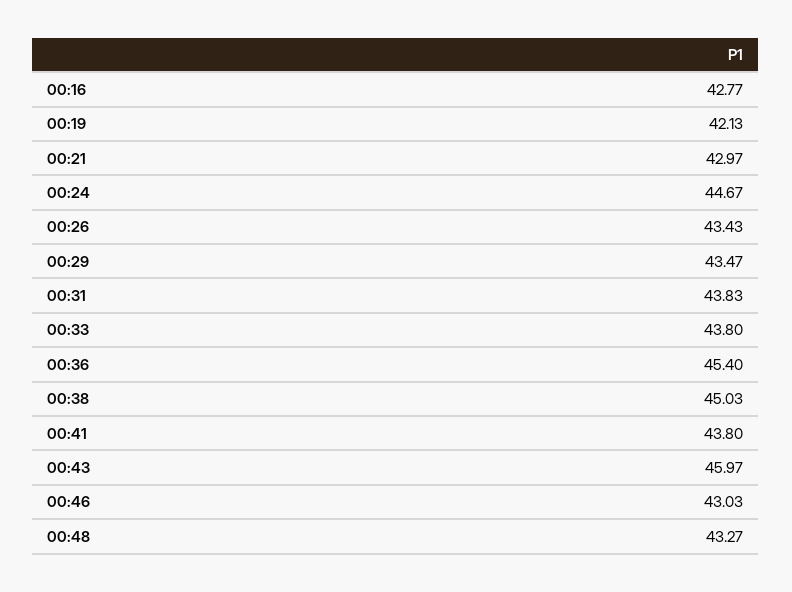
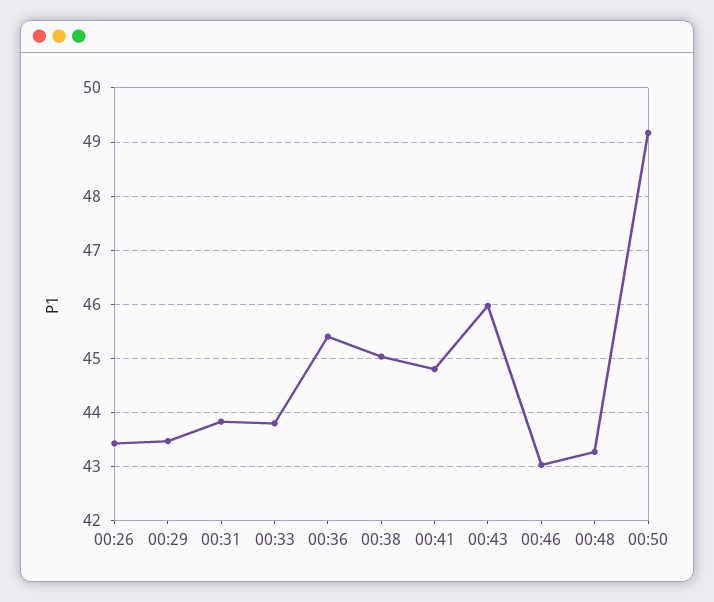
00:16: 42.77 -> none
00:19: 42.13 -> none
00:21: 42.97 -> none
00:24: 44.67 -> none
00:41: 43.8 -> 44.8
00:50: none -> 49.2

